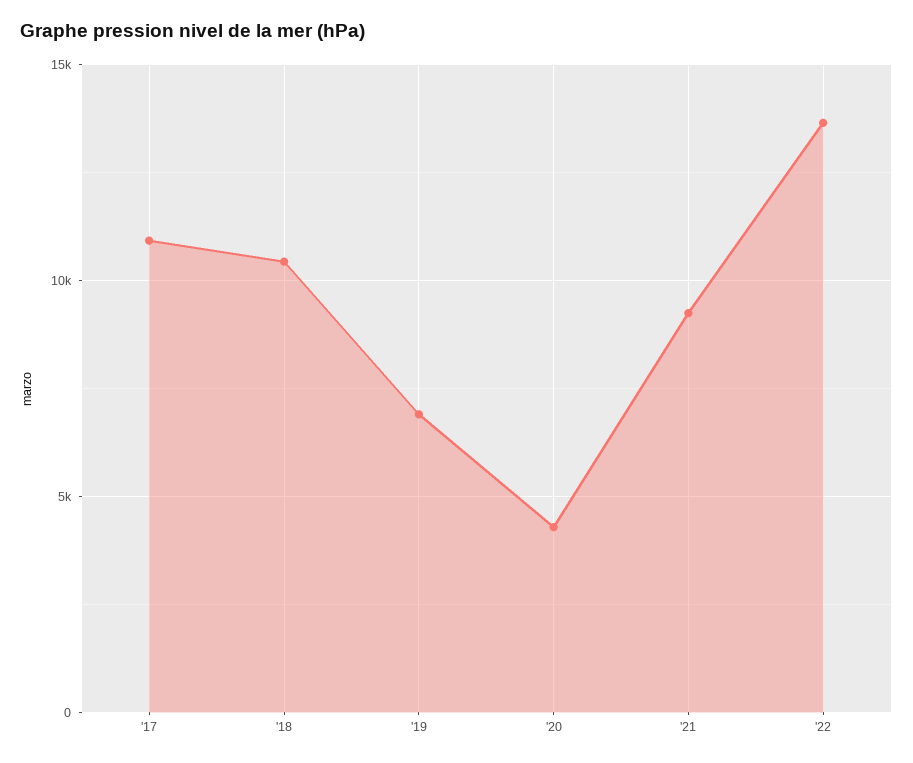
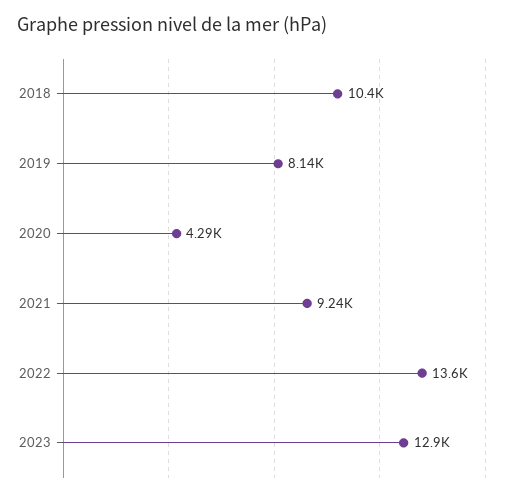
'17: 11000 -> none
'19: 7000 -> 8140
2023: none -> 12900

